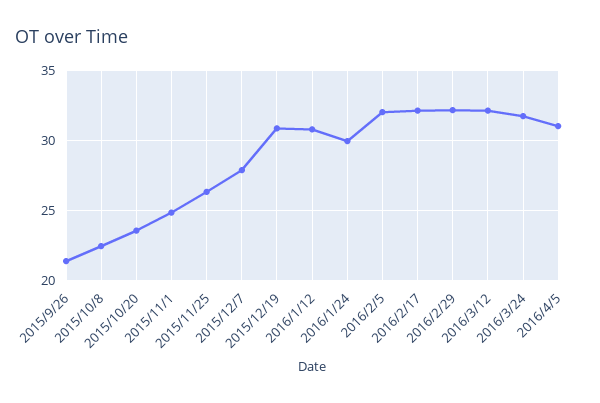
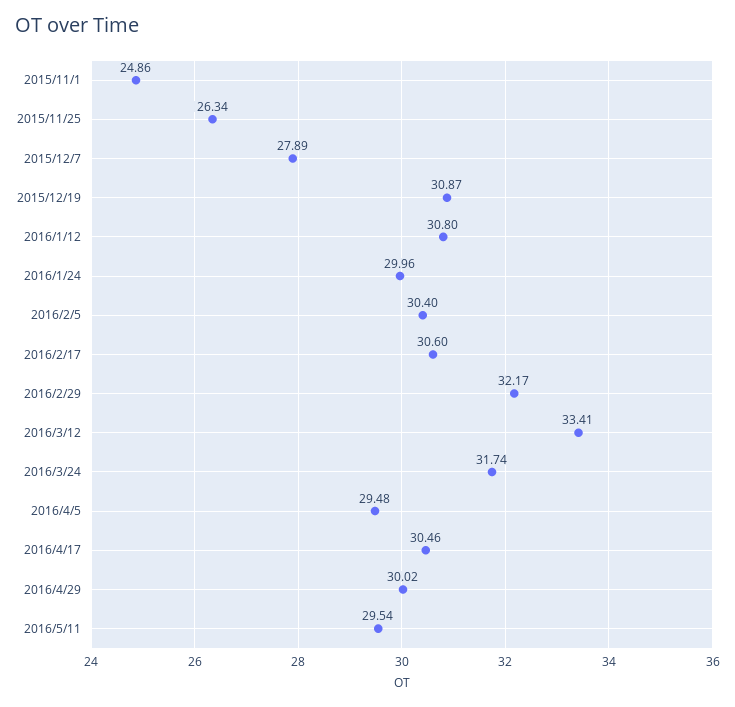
2015/9/26: 21.5 -> none
2015/10/8: 22.5 -> none
2015/10/20: 23.5 -> none
2016/2/5: 32 -> 30.4
2016/2/17: 32 -> 30.6
2016/3/12: 32 -> 33.41
2016/4/5: 31 -> 29.48
2016/4/17: none -> 30.46
2016/4/29: none -> 30.02
2016/5/11: none -> 29.54

